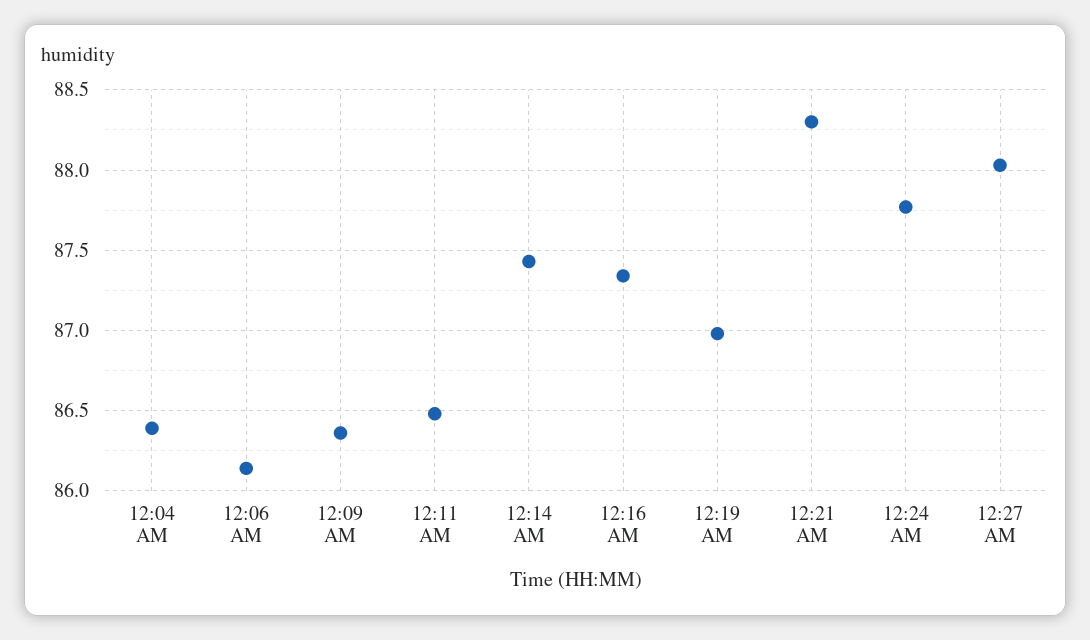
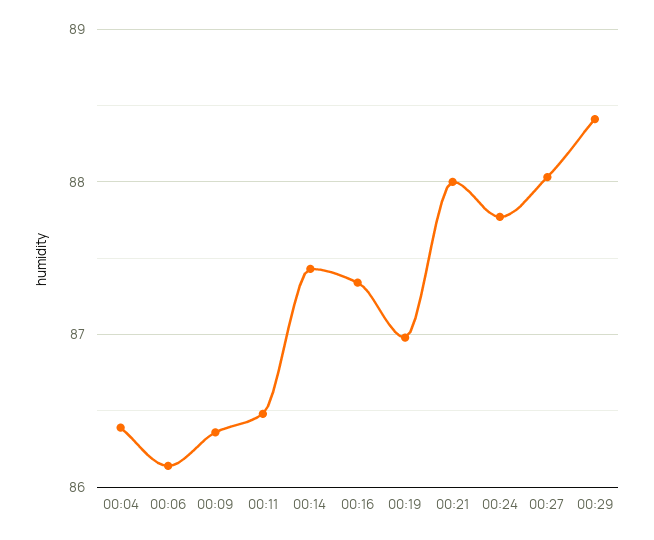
12:21 AM: 88.3 -> 88
00:29: none -> 88.4

